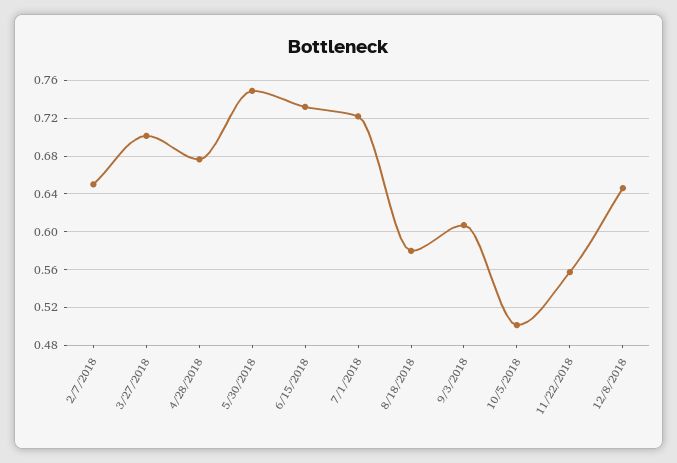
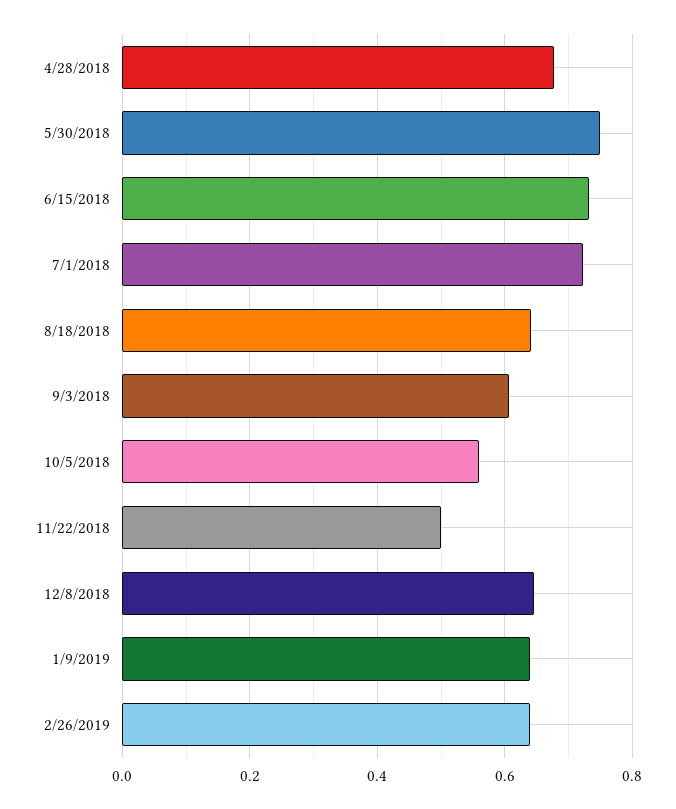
2/7/2018: 0.65 -> none
3/27/2018: 0.7 -> none
8/18/2018: 0.58 -> 0.64
10/5/2018: 0.5 -> 0.56
11/22/2018: 0.56 -> 0.5
1/9/2019: none -> 0.64
2/26/2019: none -> 0.64

